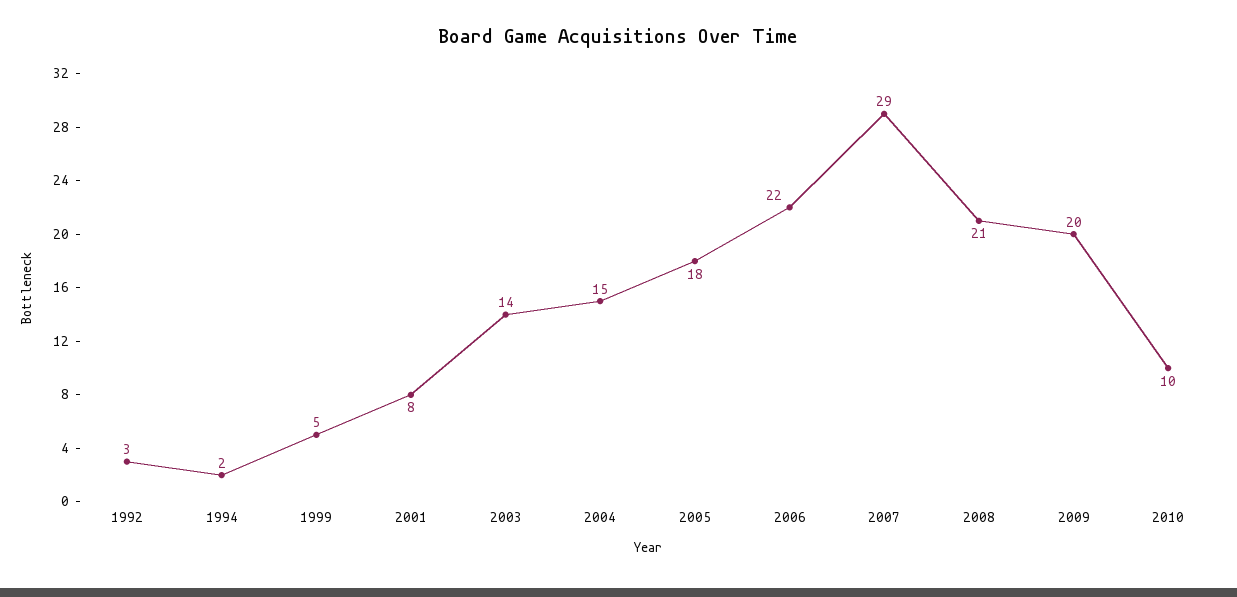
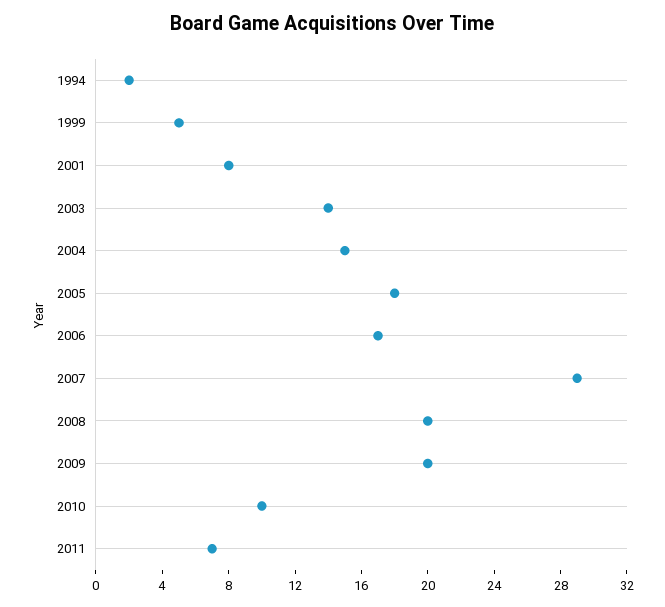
1992: 3 -> none
2006: 22 -> 17
2008: 21 -> 20
2011: none -> 7

